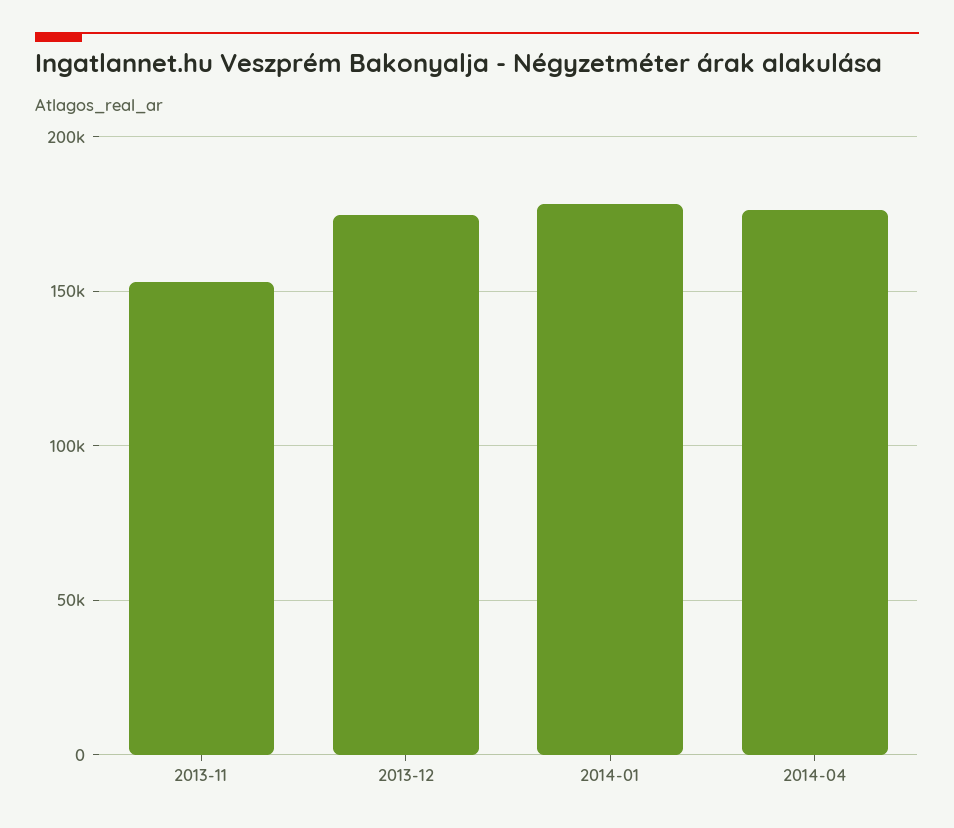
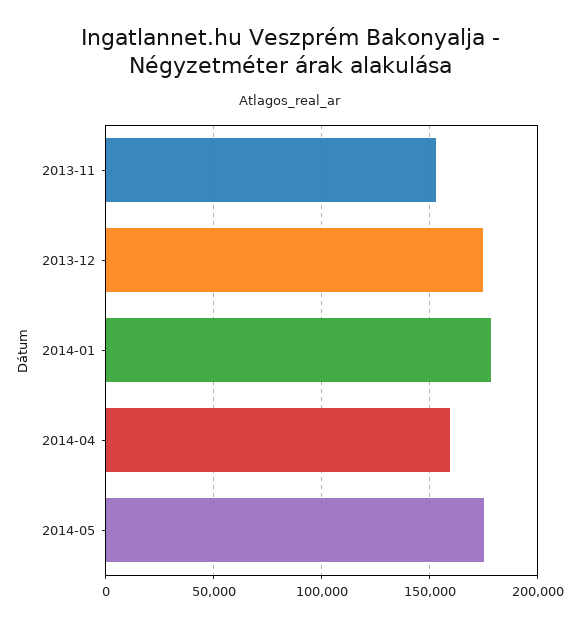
2014-04: 175000 -> 160000
2014-05: none -> 175000

